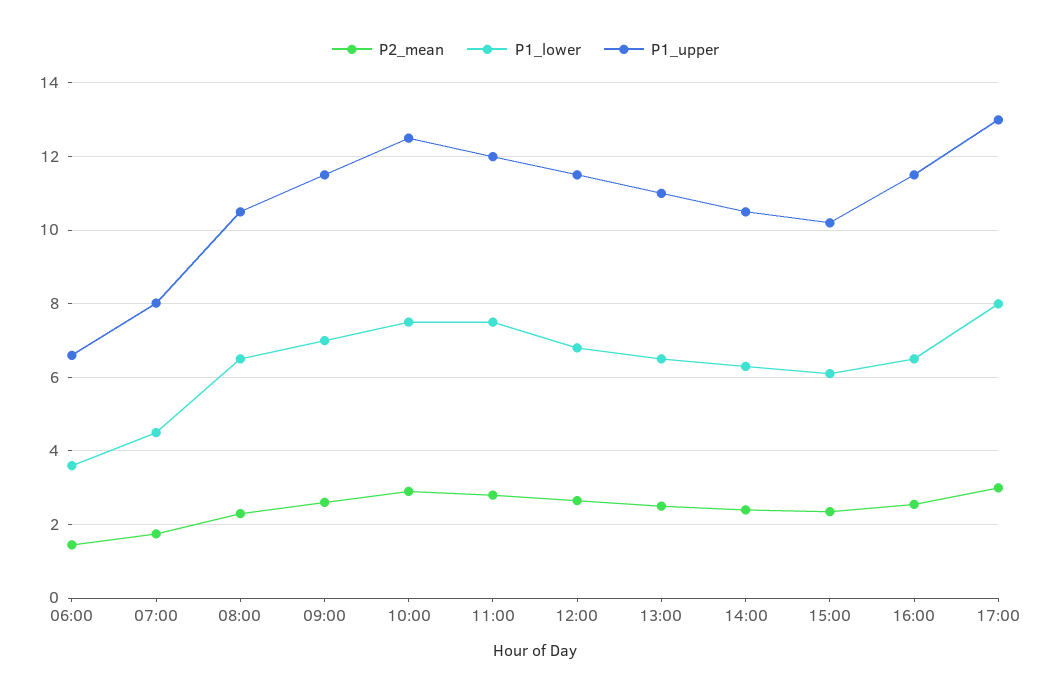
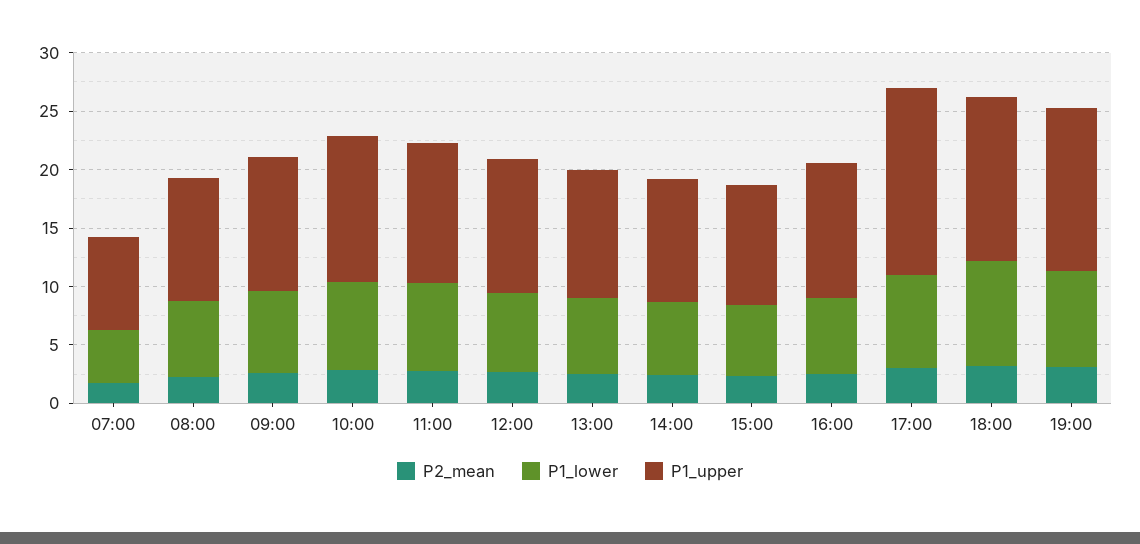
P2_mean, 06:00: 1.4 -> none
P1_lower, 06:00: 3.6 -> none
P1_upper, 06:00: 6.6 -> none
P1_upper, 17:00: 13 -> 16
P2_mean, 18:00: none -> 3
P1_lower, 18:00: none -> 9
P1_upper, 18:00: none -> 14
P2_mean, 19:00: none -> 3
P1_lower, 19:00: none -> 8
P1_upper, 19:00: none -> 14

